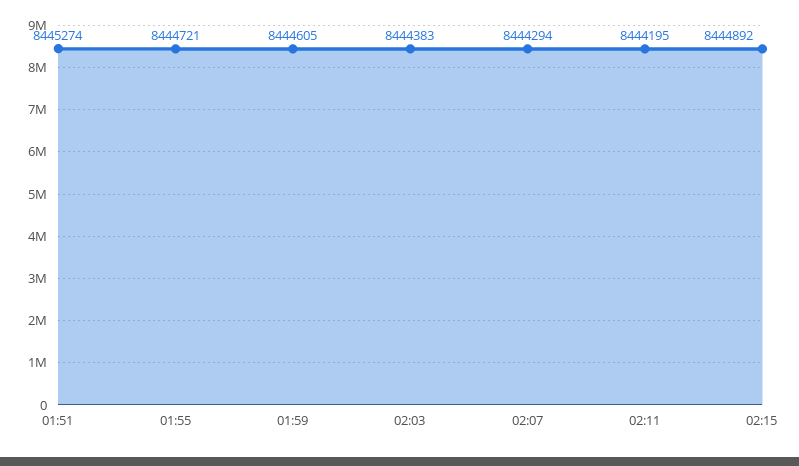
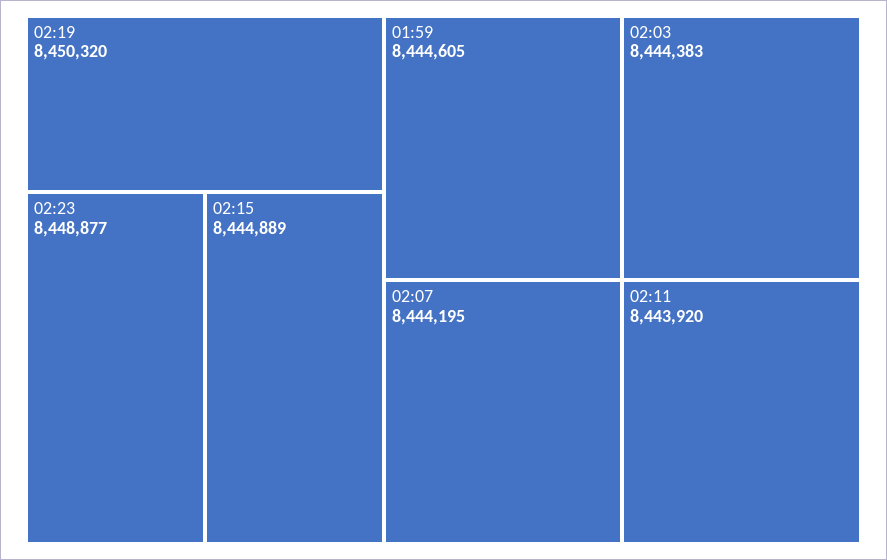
01:51: 8445274 -> none
01:55: 8444721 -> none
02:07: 8444294 -> 8444195
02:11: 8444195 -> 8443920
02:15: 8444892 -> 8444889
02:19: none -> 8450320
02:23: none -> 8448877

